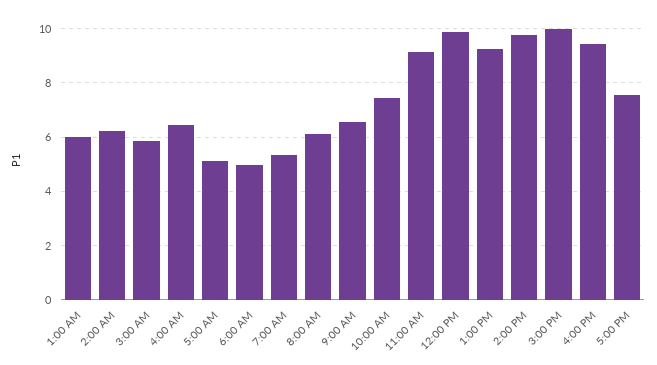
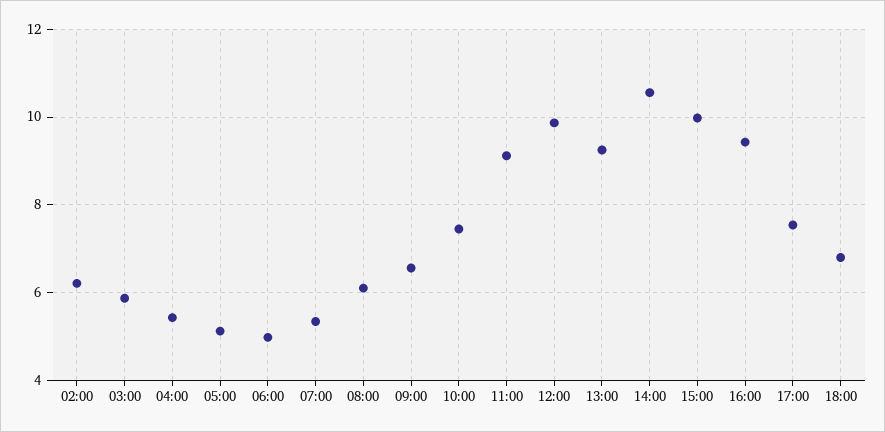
1:00 AM: 6 -> none
4:00 AM: 6.5 -> 5.4
2:00 PM: 9.75 -> 10.6
18:00: none -> 6.8

